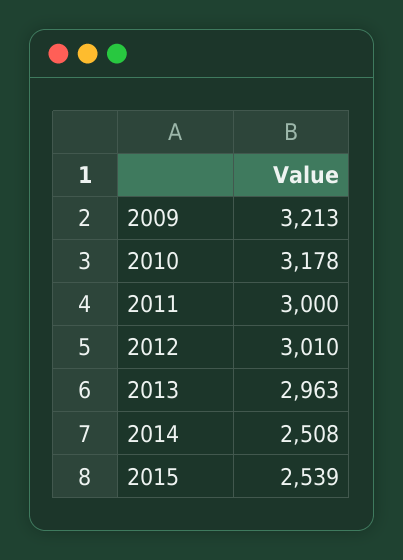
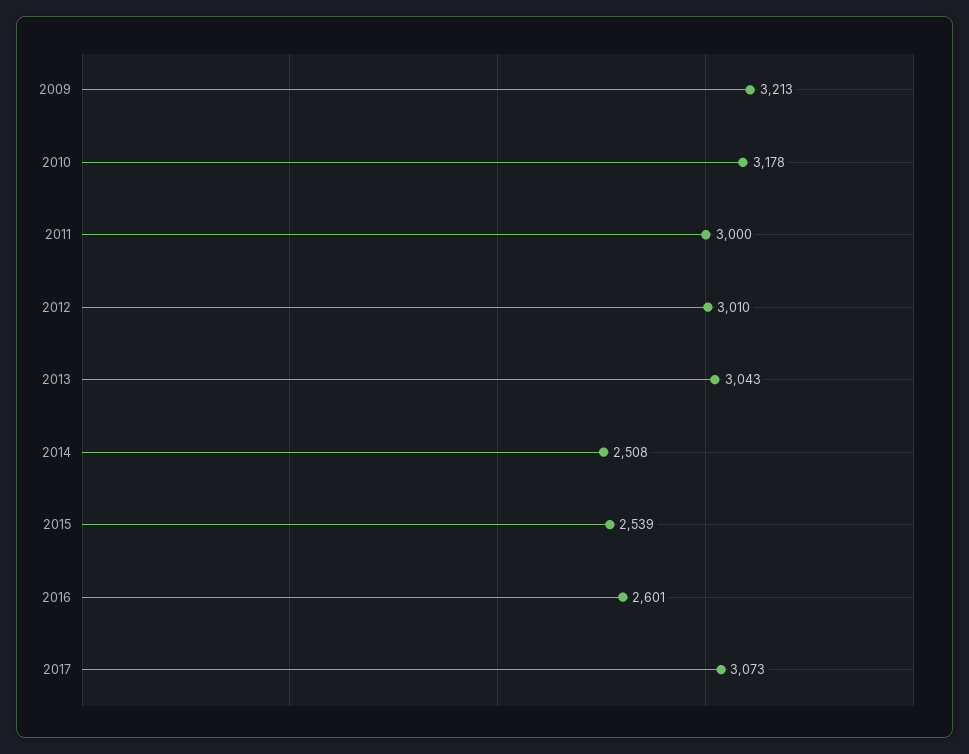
2013: 2963 -> 3043
2016: none -> 2601
2017: none -> 3073

